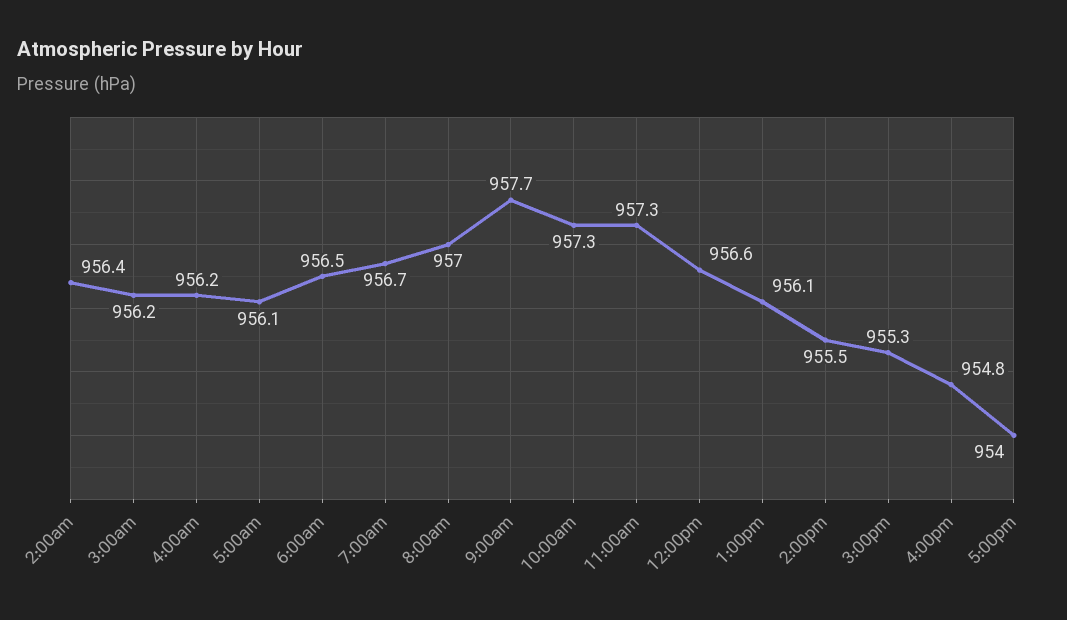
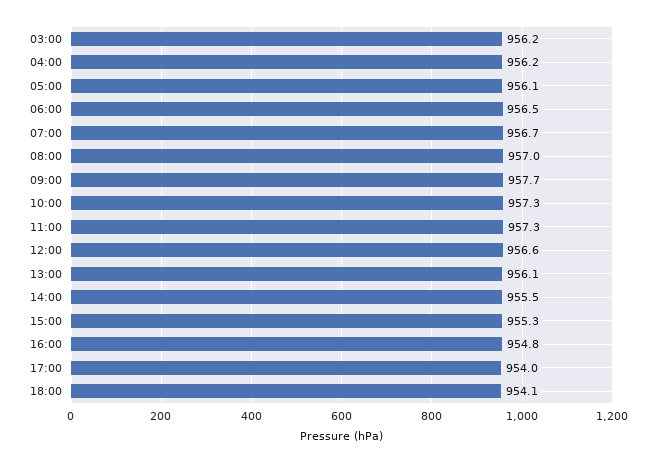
2:00am: 956.4 -> none
18:00: none -> 954.1

